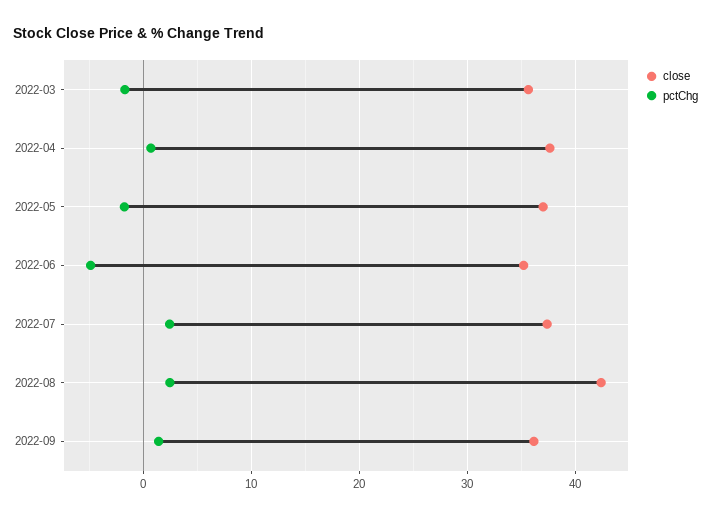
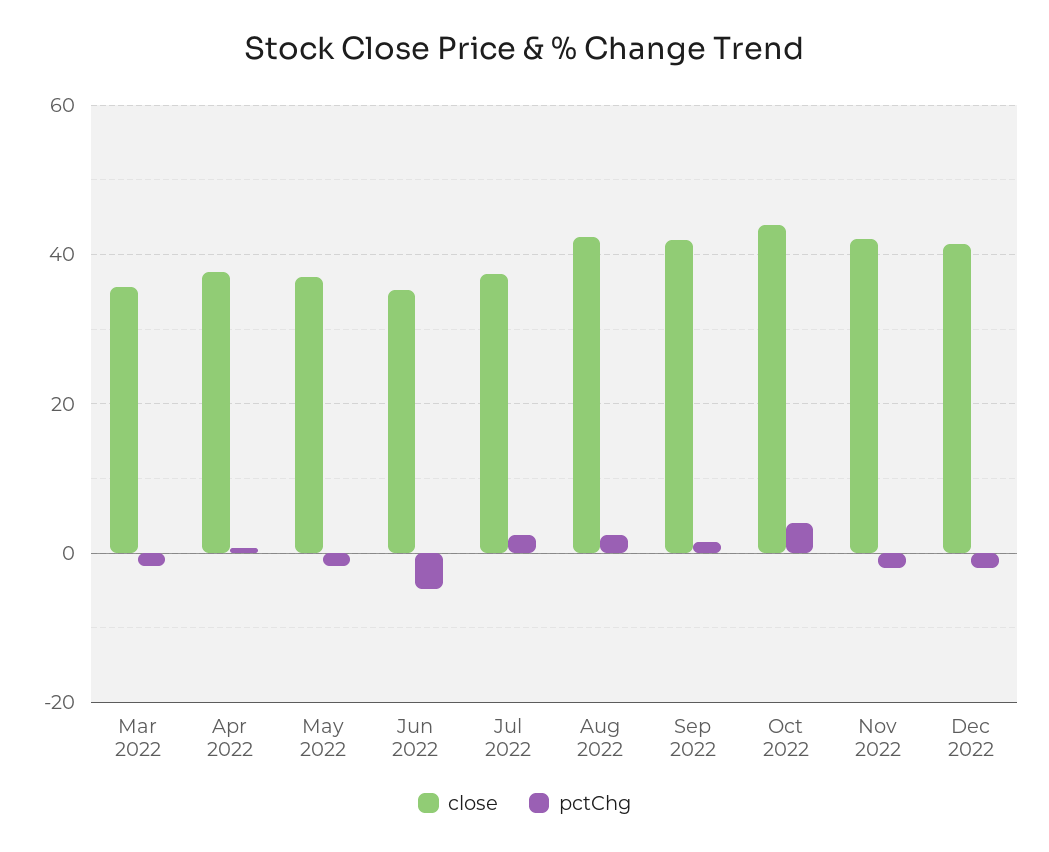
close, 2022-09: 36 -> 42
close, Oct 2022: none -> 44
pctChg, Oct 2022: none -> 4
close, Nov 2022: none -> 42
pctChg, Nov 2022: none -> -2
close, Dec 2022: none -> 42
pctChg, Dec 2022: none -> -2

